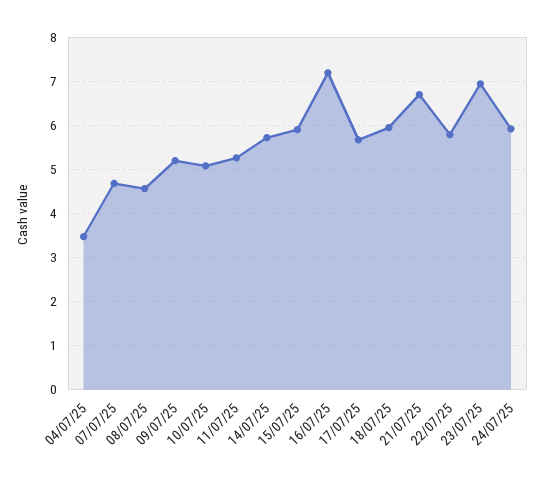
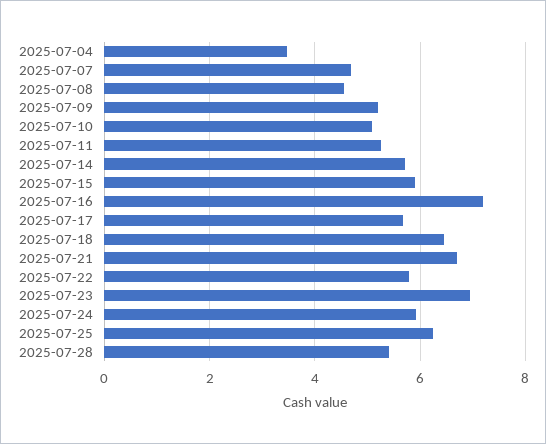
18/07/25: 6 -> 6.4
2025-07-25: none -> 6.2
2025-07-28: none -> 5.4

